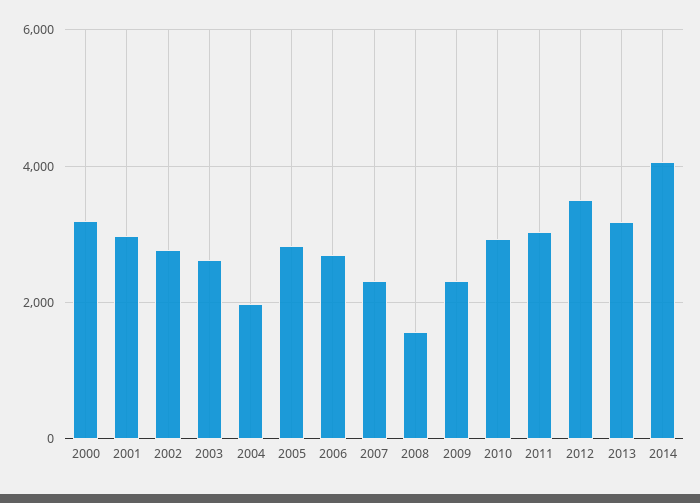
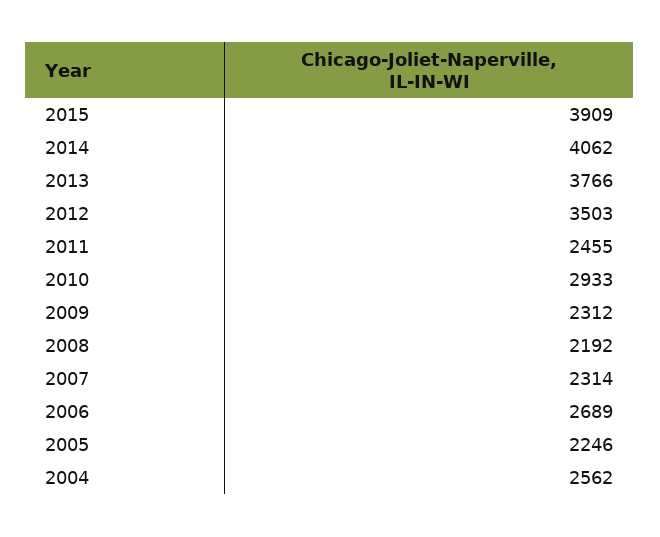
2000: 3200 -> none
2001: 3000 -> none
2002: 2800 -> none
2003: 2600 -> none
2004: 2000 -> 2562
2005: 2800 -> 2246
2008: 1600 -> 2192
2011: 3000 -> 2455
2013: 3200 -> 3766
2015: none -> 3909

